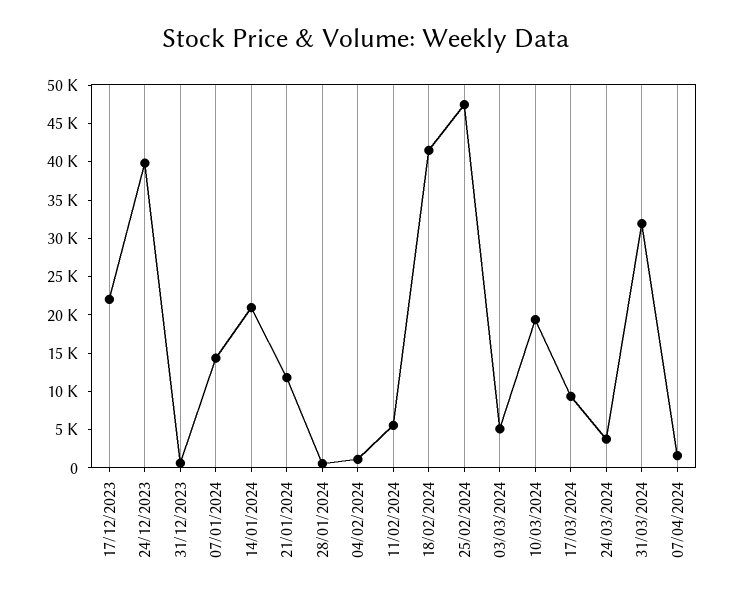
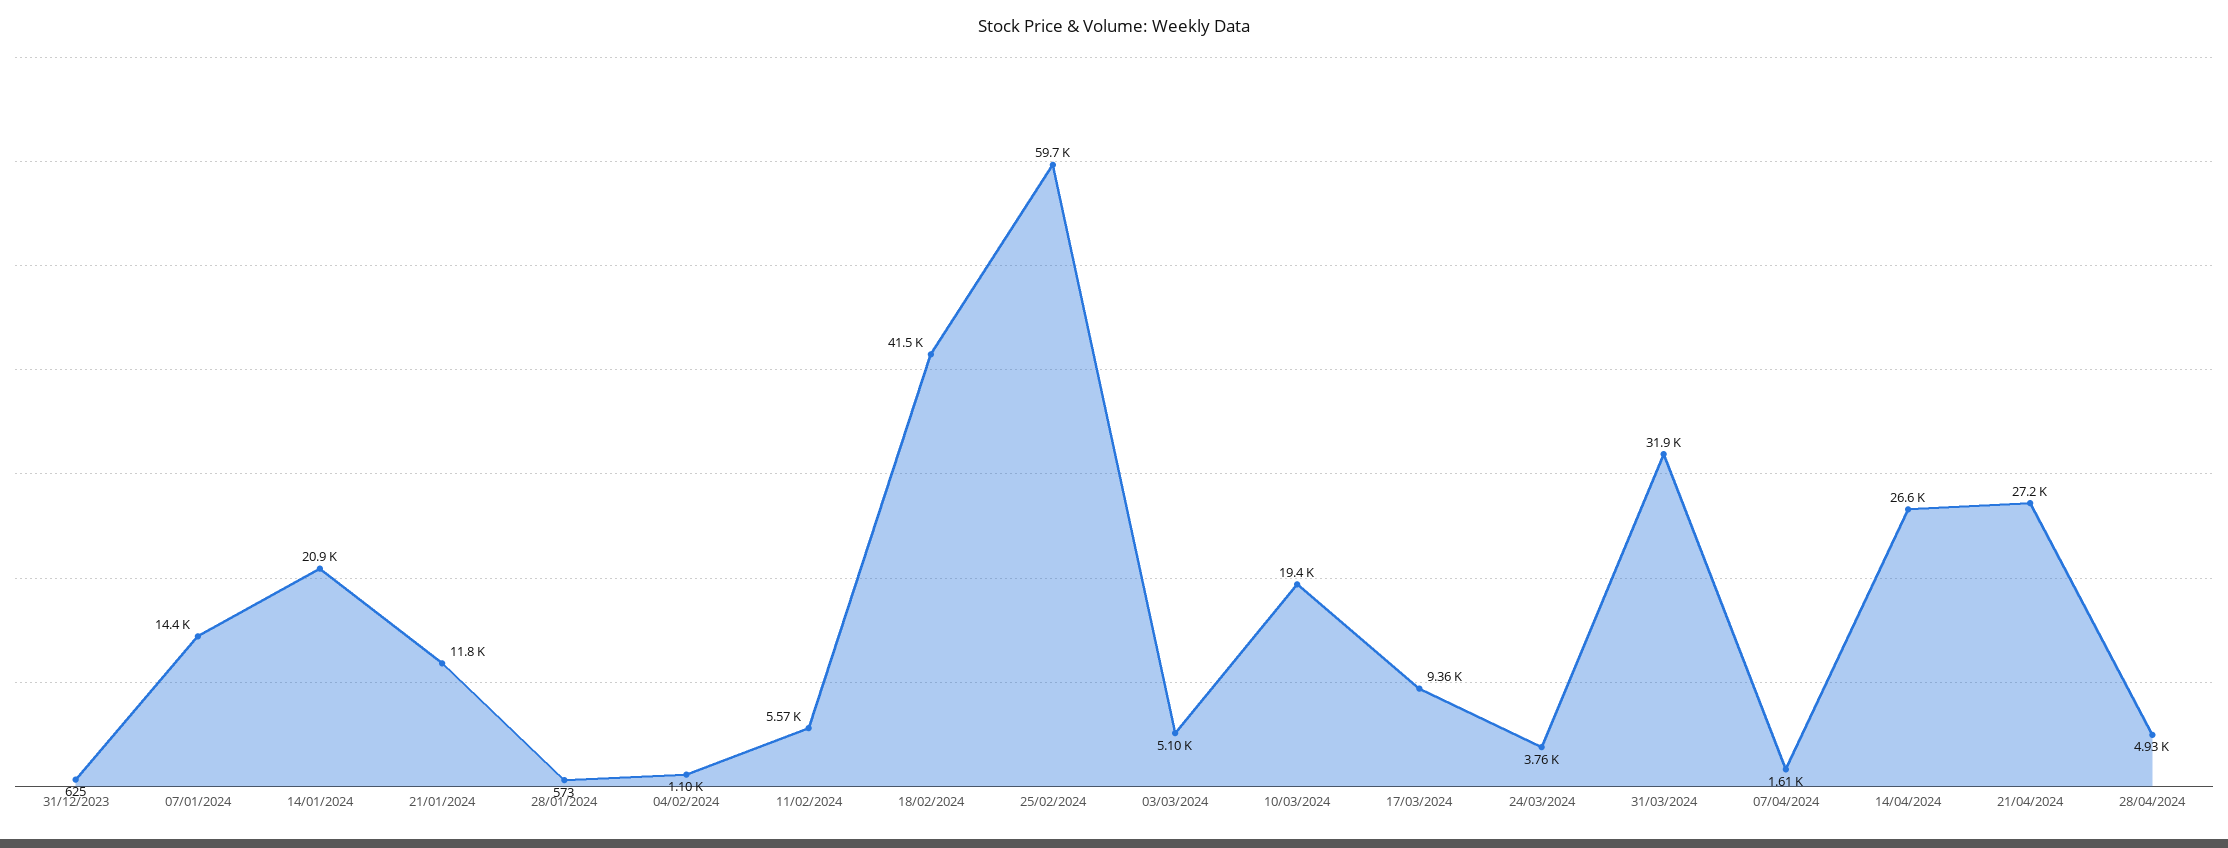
17/12/2023: 22500 -> none
24/12/2023: 40000 -> none
25/02/2024: 47500 -> 59700
14/04/2024: none -> 26600
21/04/2024: none -> 27200
28/04/2024: none -> 4930

